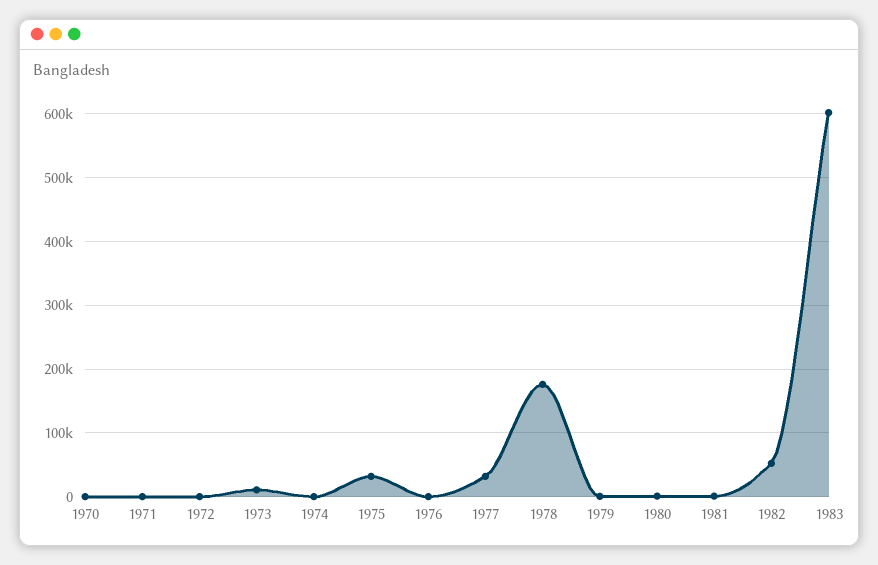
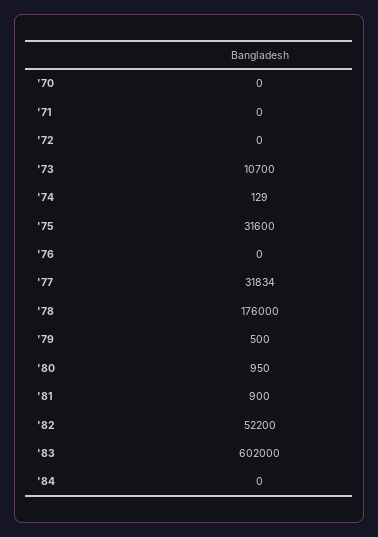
'84: none -> 0

